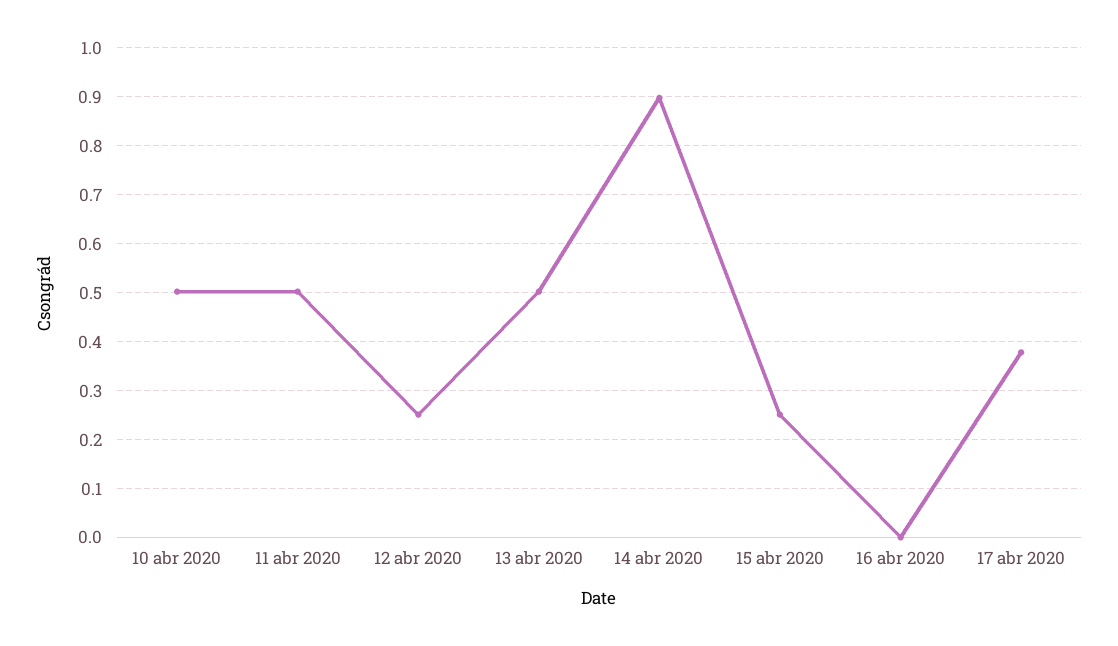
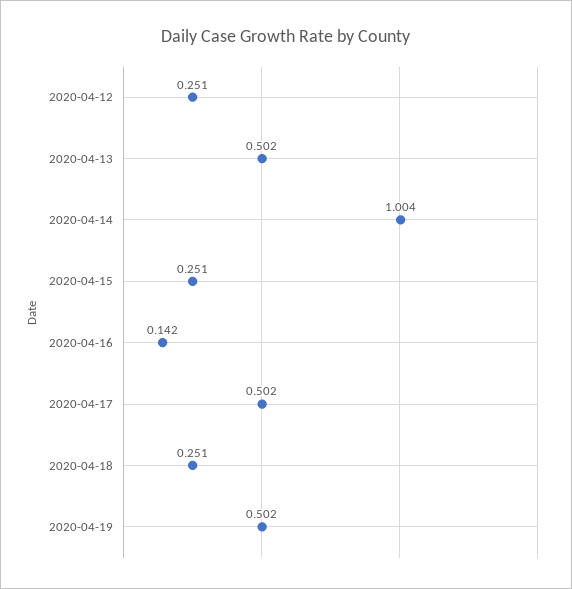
10 abr 2020: 0.5 -> none
11 abr 2020: 0.5 -> none
14 abr 2020: 0.9 -> 1.004
16 abr 2020: 0 -> 0.142
17 abr 2020: 0.38 -> 0.502
2020-04-18: none -> 0.251
2020-04-19: none -> 0.502

